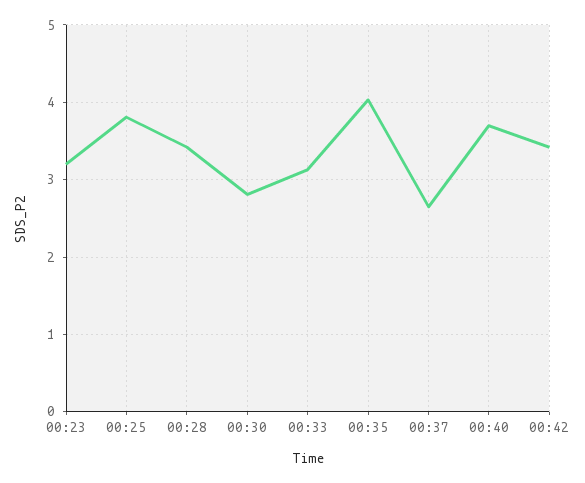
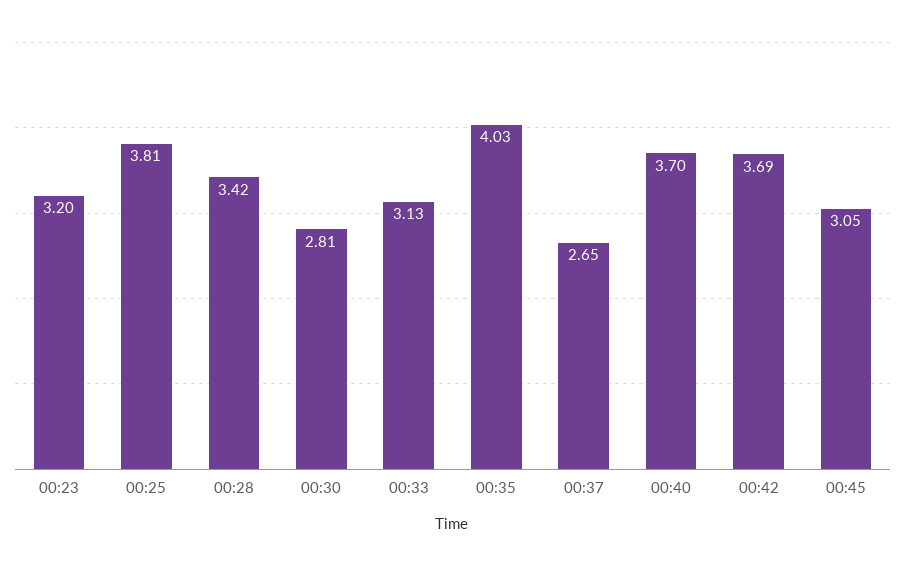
00:42: 3.4 -> 3.69
00:45: none -> 3.05

